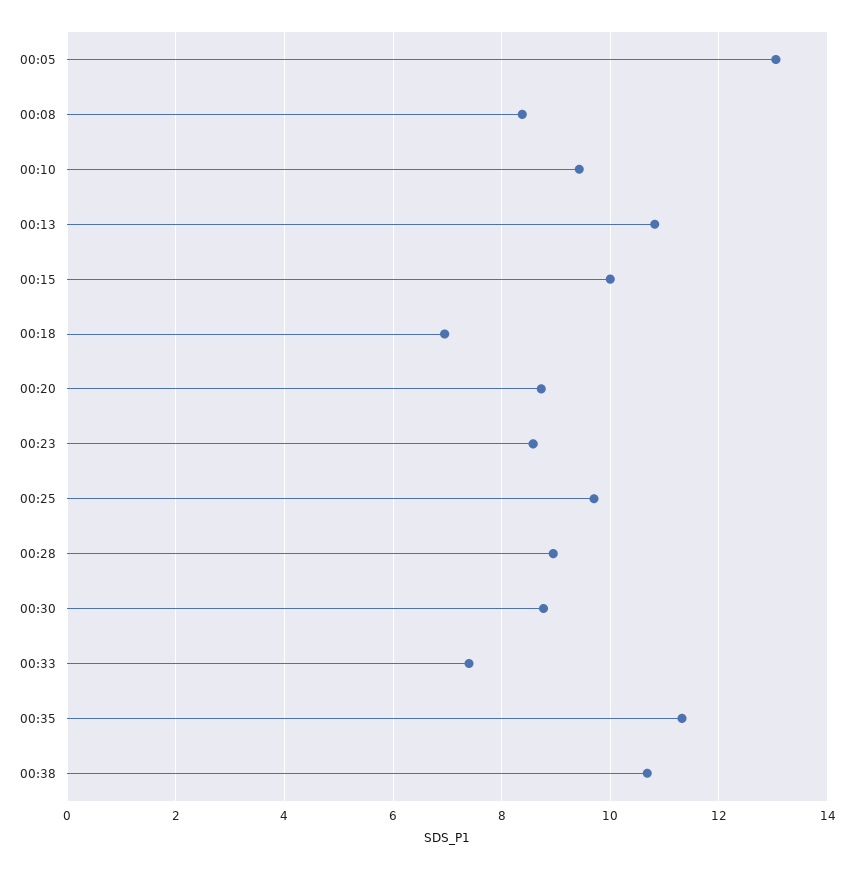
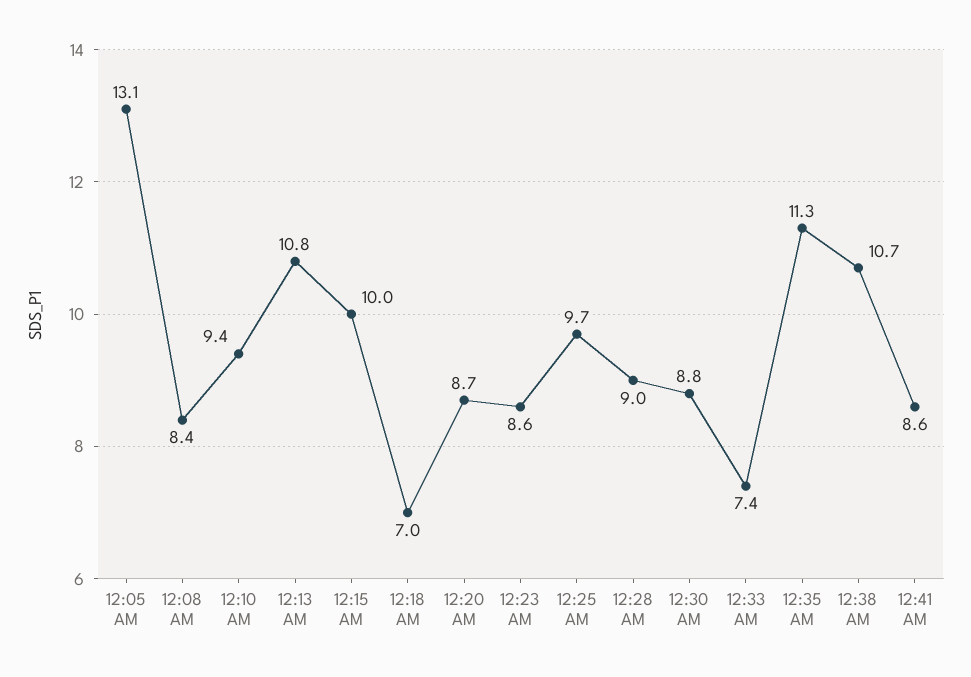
12:41 AM: none -> 8.6

